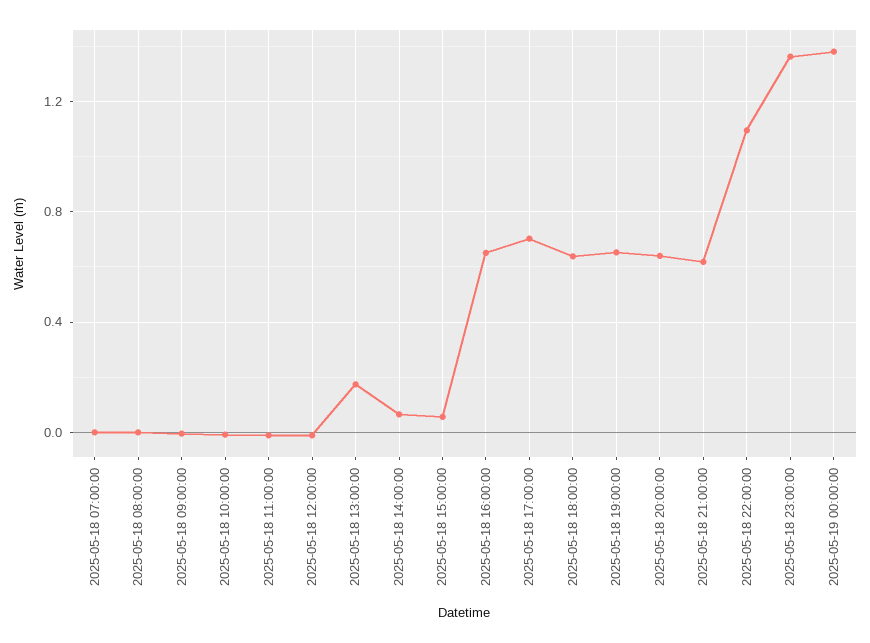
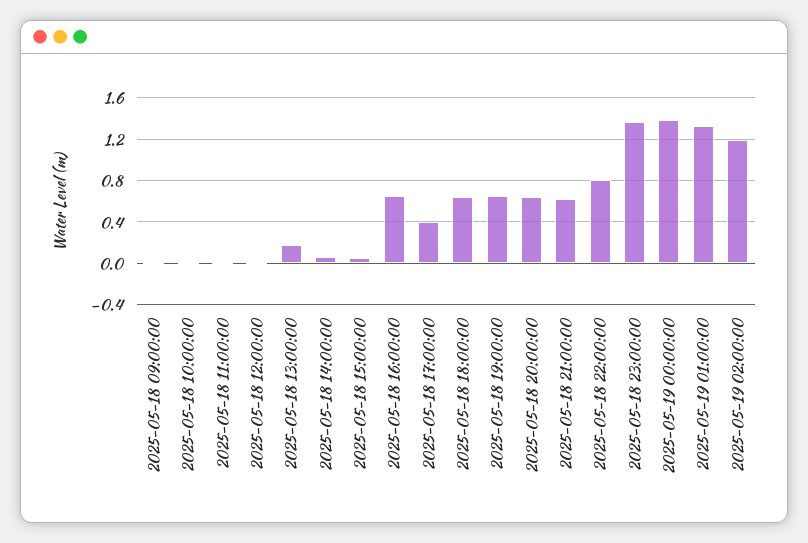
2025-05-18 07:00:00: 0 -> none
2025-05-18 08:00:00: 0 -> none
2025-05-18 17:00:00: 0.7 -> 0.4
2025-05-18 22:00:00: 1.1 -> 0.8
2025-05-19 01:00:00: none -> 1.3
2025-05-19 02:00:00: none -> 1.2

